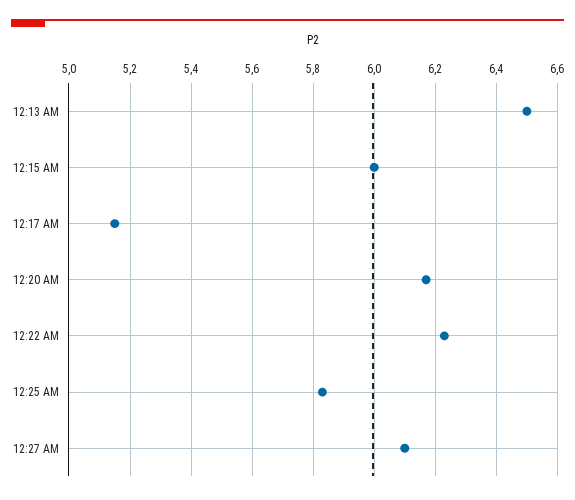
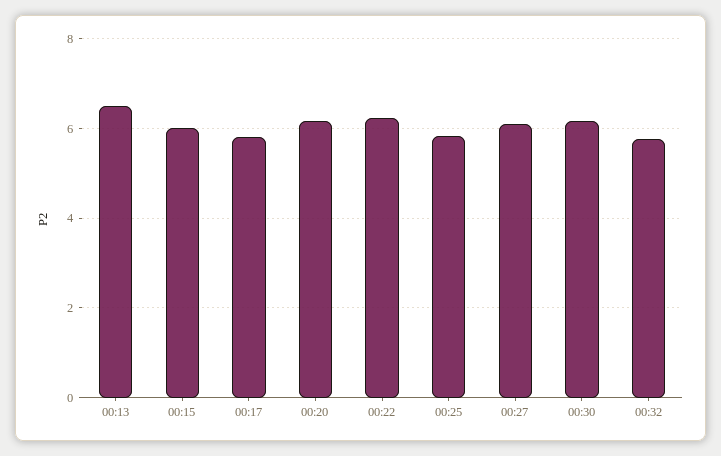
12:17 AM: 5.15 -> 5.8
00:30: none -> 6.2
00:32: none -> 5.8

